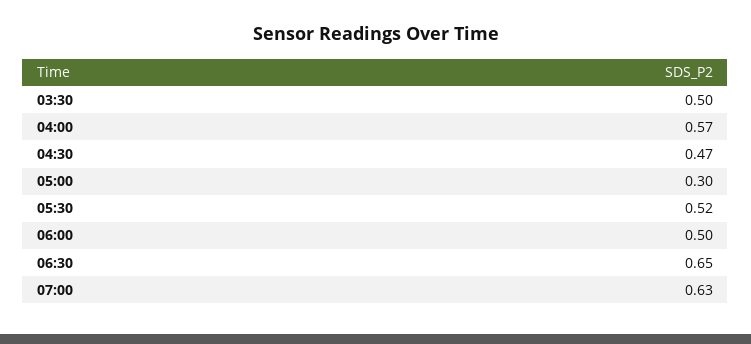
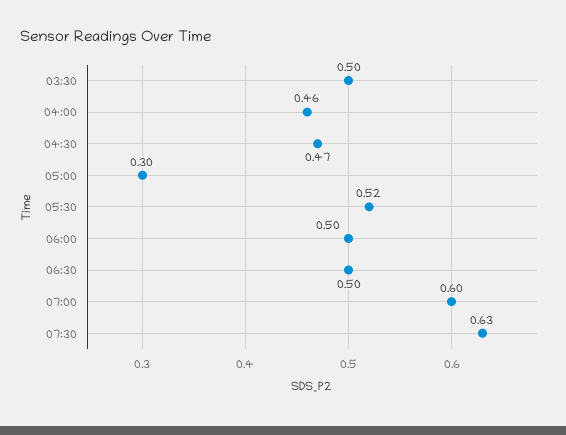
04:00: 0.57 -> 0.46
06:30: 0.65 -> 0.5
07:00: 0.63 -> 0.6
07:30: none -> 0.63

